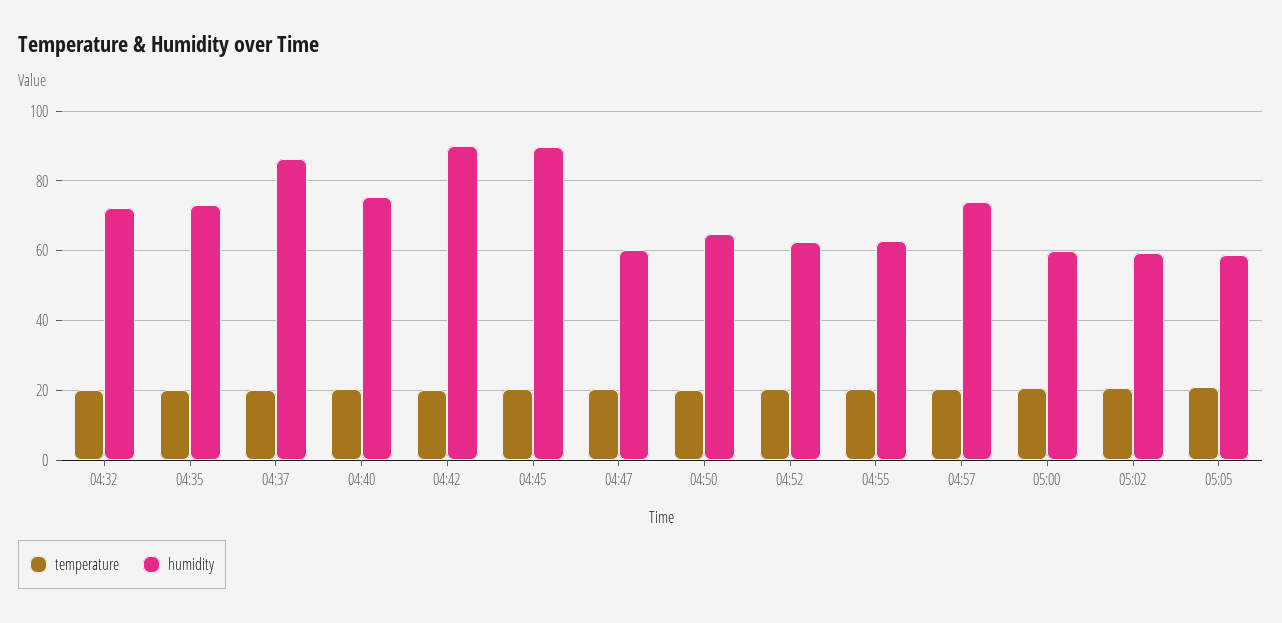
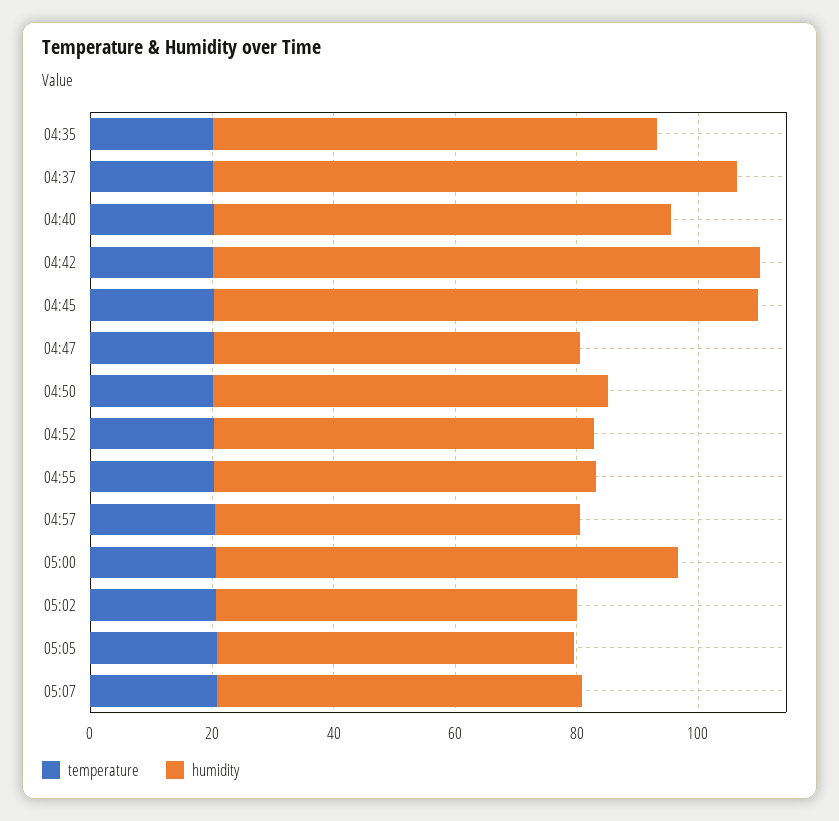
temperature, 04:32: 20 -> none
humidity, 04:32: 72 -> none
humidity, 04:57: 74 -> 60
humidity, 05:00: 60 -> 75
temperature, 05:07: none -> 20
humidity, 05:07: none -> 60

